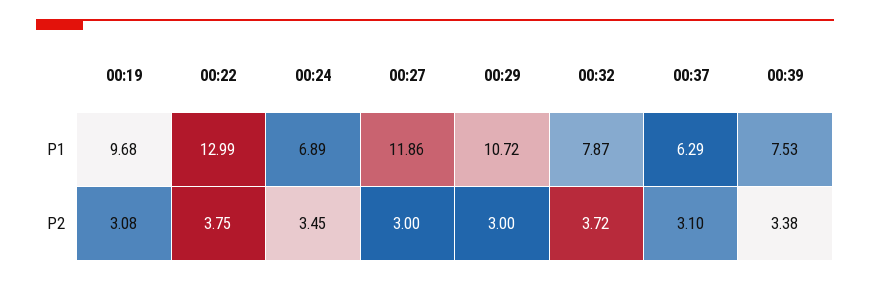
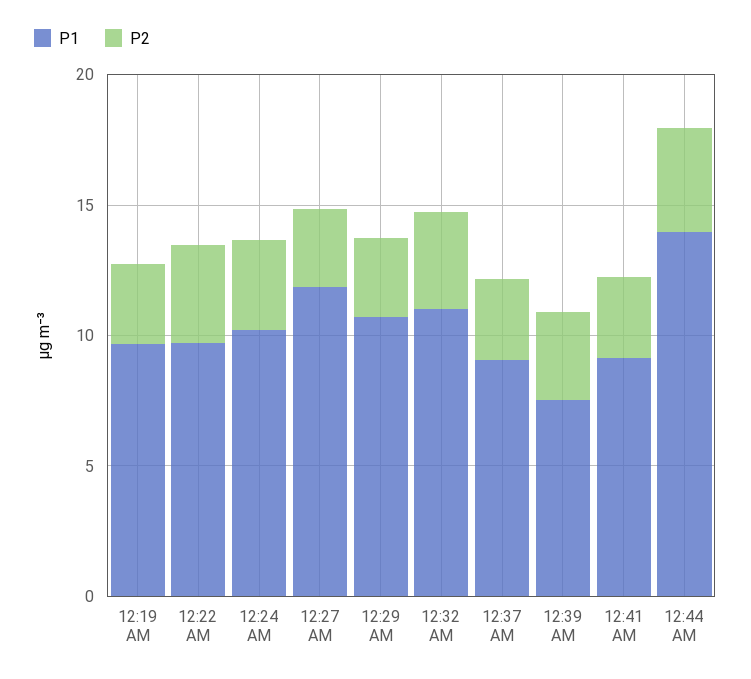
P1, 00:22: 12.99 -> 10
P1, 00:24: 6.89 -> 10
P1, 00:32: 7.87 -> 11
P1, 00:37: 6.29 -> 9
P1, 12:41 AM: none -> 9
P2, 12:41 AM: none -> 3
P1, 12:44 AM: none -> 14
P2, 12:44 AM: none -> 4

